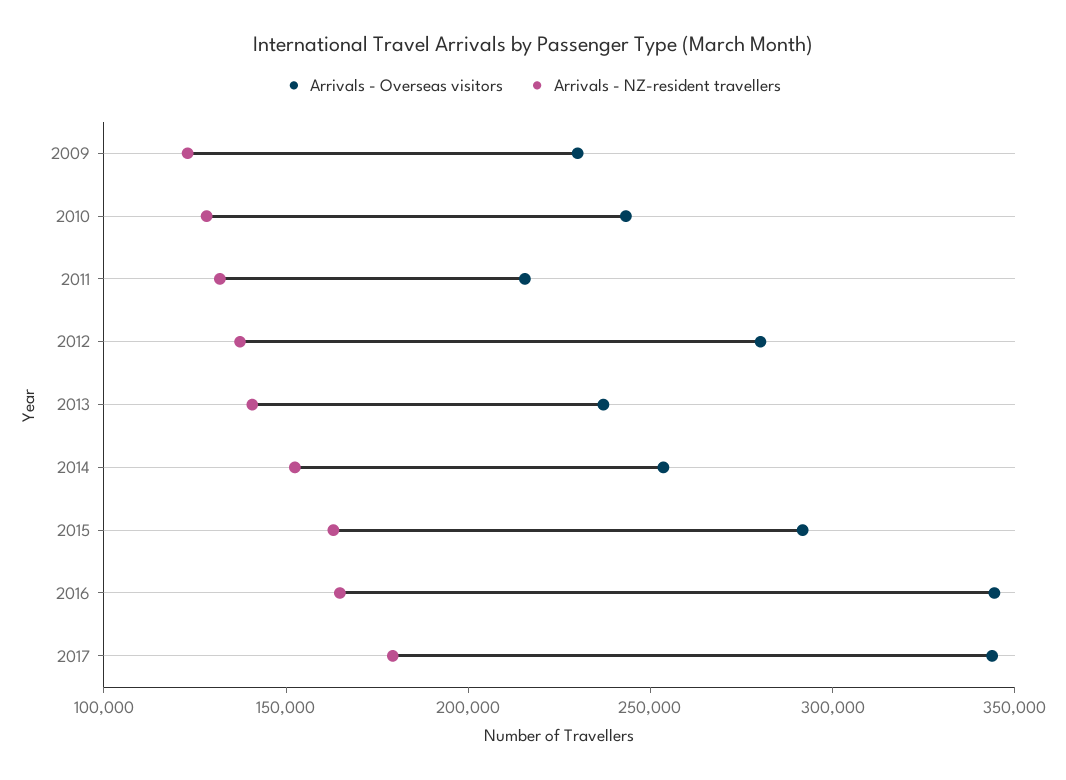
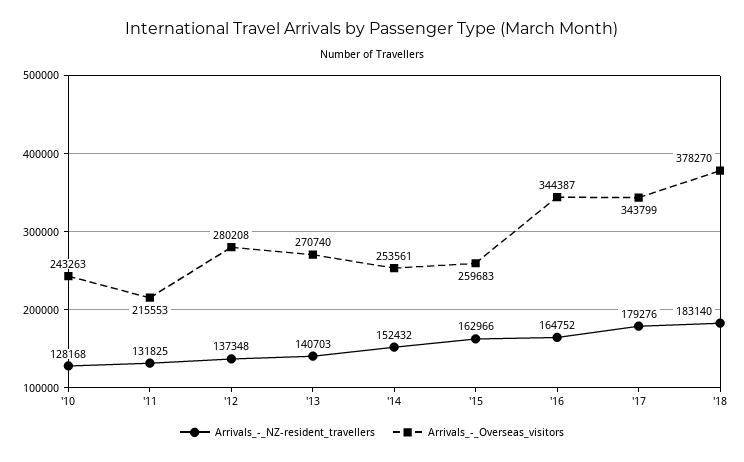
Arrivals - Overseas visitors, 2009: 230000 -> none
Arrivals - NZ-resident travellers, 2009: 120000 -> none
Arrivals - Overseas visitors, 2013: 240000 -> 270740
Arrivals - Overseas visitors, 2015: 290000 -> 259683
Arrivals - NZ-resident travellers, '18: none -> 183140
Arrivals - Overseas visitors, '18: none -> 378270

